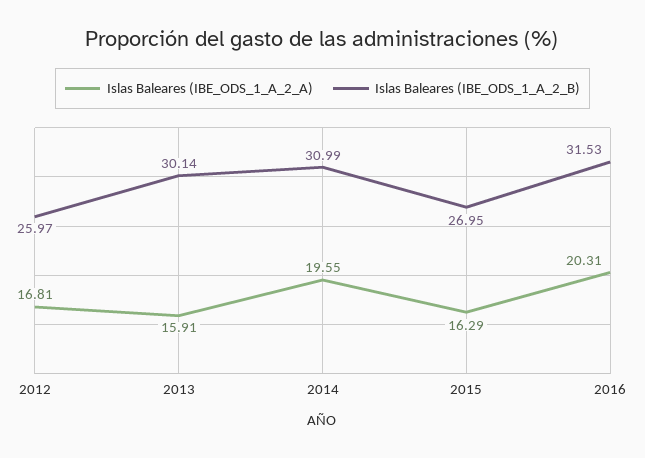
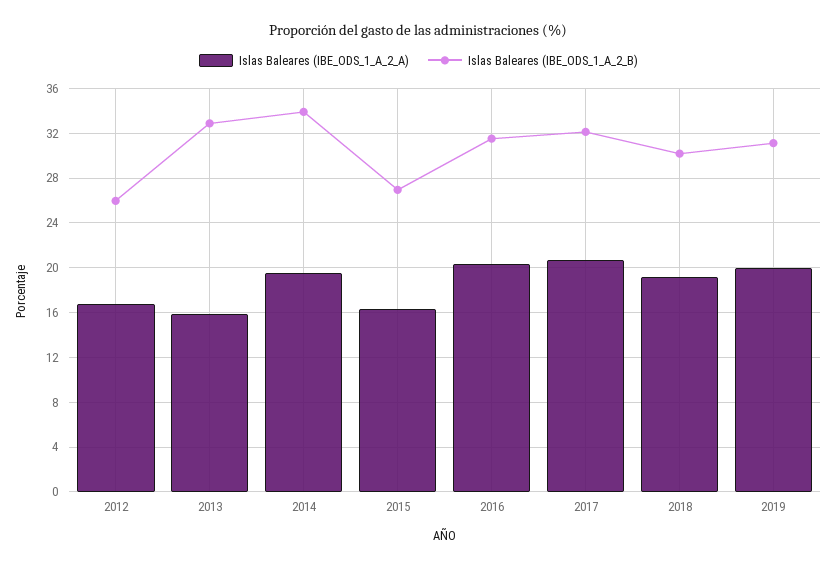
Islas Baleares (IBE_ODS_1_A_2_B), 2013: 30.14 -> 33
Islas Baleares (IBE_ODS_1_A_2_B), 2014: 30.99 -> 34
Islas Baleares (IBE_ODS_1_A_2_A), 2017: none -> 21
Islas Baleares (IBE_ODS_1_A_2_B), 2017: none -> 32
Islas Baleares (IBE_ODS_1_A_2_A), 2018: none -> 19
Islas Baleares (IBE_ODS_1_A_2_B), 2018: none -> 30
Islas Baleares (IBE_ODS_1_A_2_A), 2019: none -> 20
Islas Baleares (IBE_ODS_1_A_2_B), 2019: none -> 31

